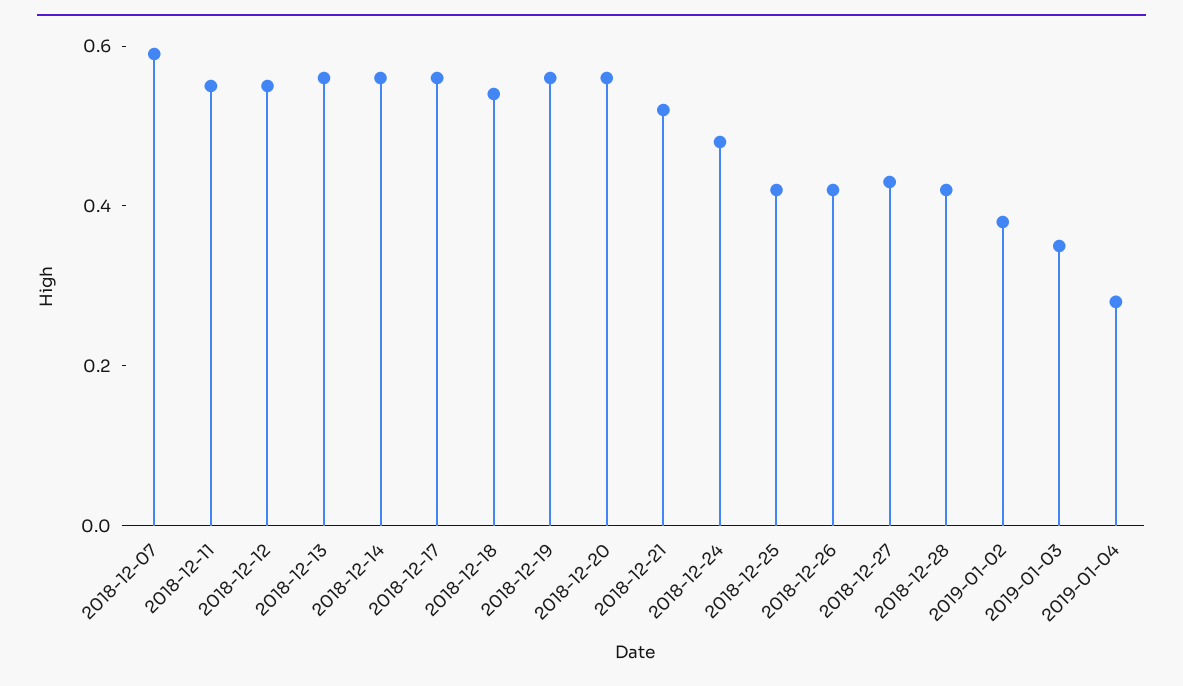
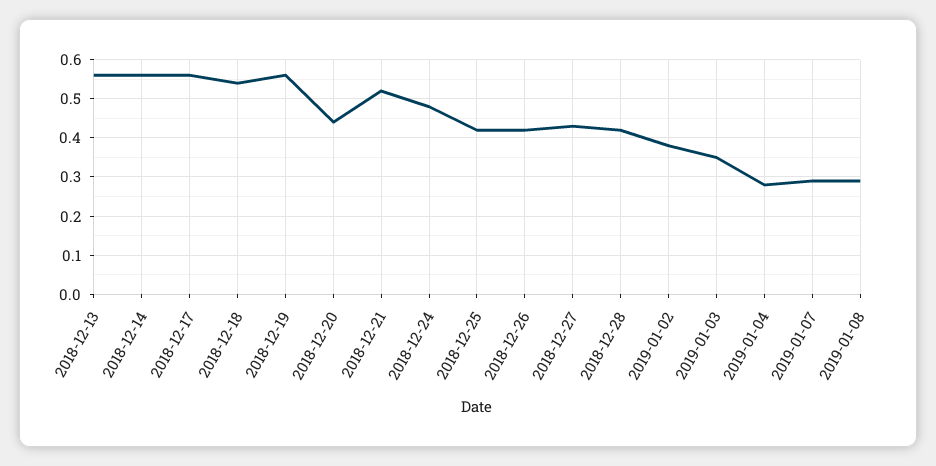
2018-12-07: 0.6 -> none
2018-12-11: 0.55 -> none
2018-12-12: 0.55 -> none
2018-12-20: 0.55 -> 0.45
2019-01-07: none -> 0.3
2019-01-08: none -> 0.3

